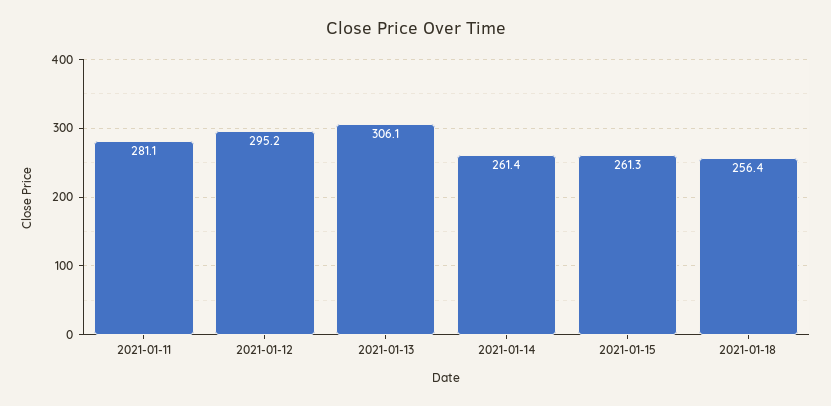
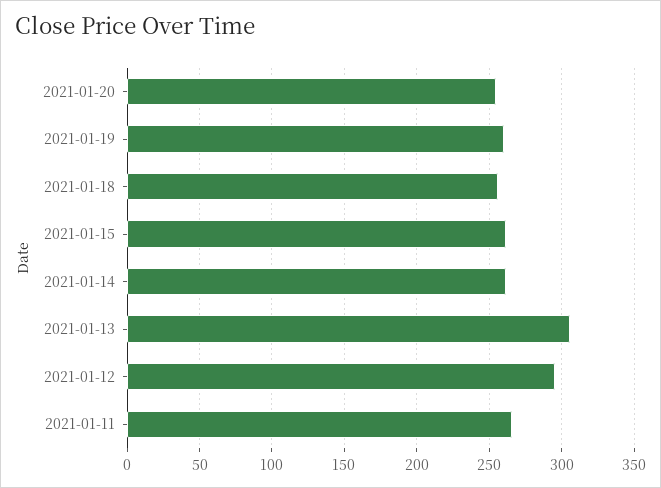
2021-01-11: 281.1 -> 265
2021-01-20: none -> 255
2021-01-19: none -> 260

